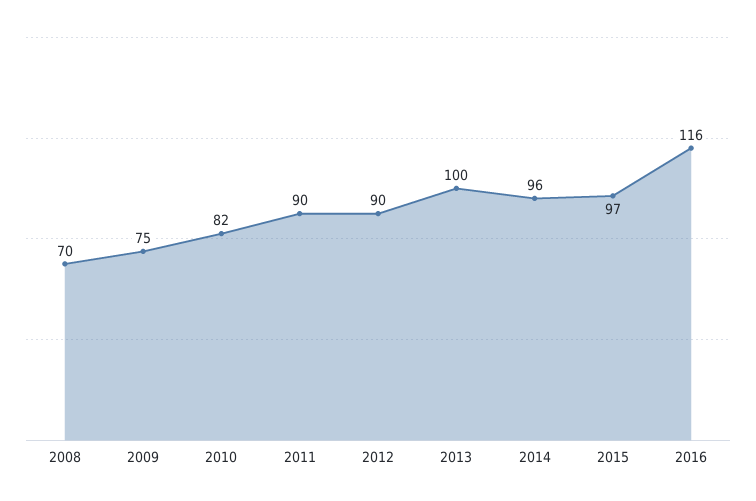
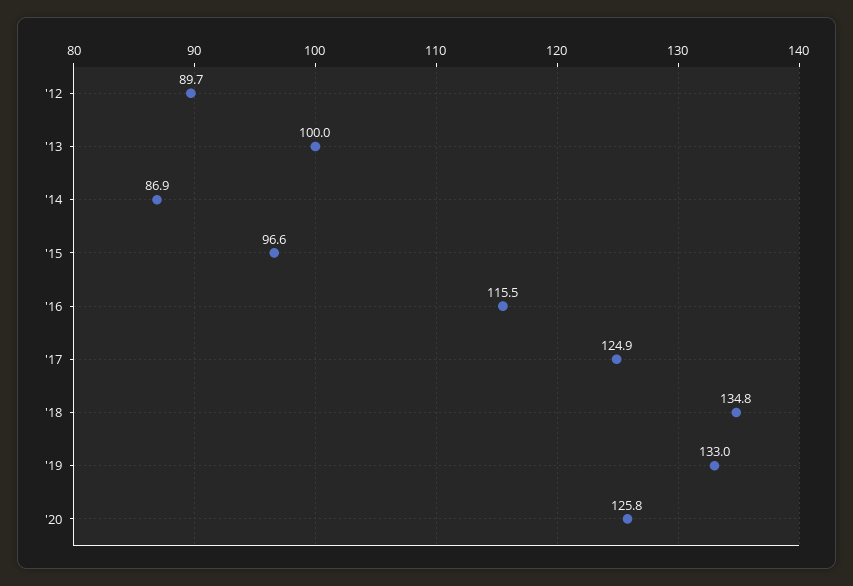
2008: 70 -> none
2009: 75 -> none
2010: 82 -> none
2011: 90 -> none
2014: 96 -> 86.9
'17: none -> 124.9
'18: none -> 134.8
'19: none -> 133
'20: none -> 125.8

